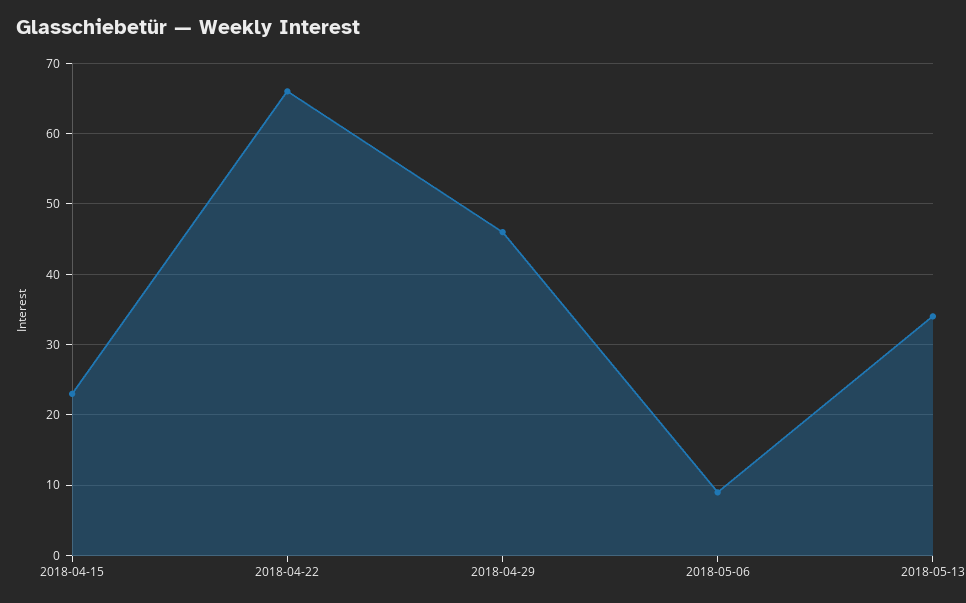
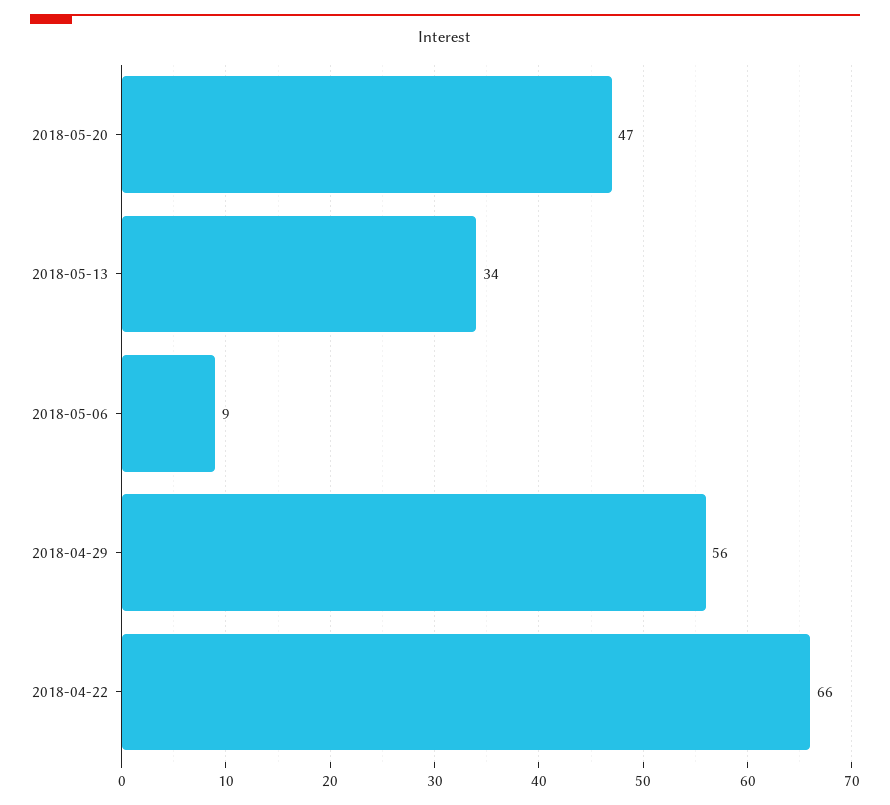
2018-04-15: 23 -> none
2018-04-29: 46 -> 56
2018-05-20: none -> 47

